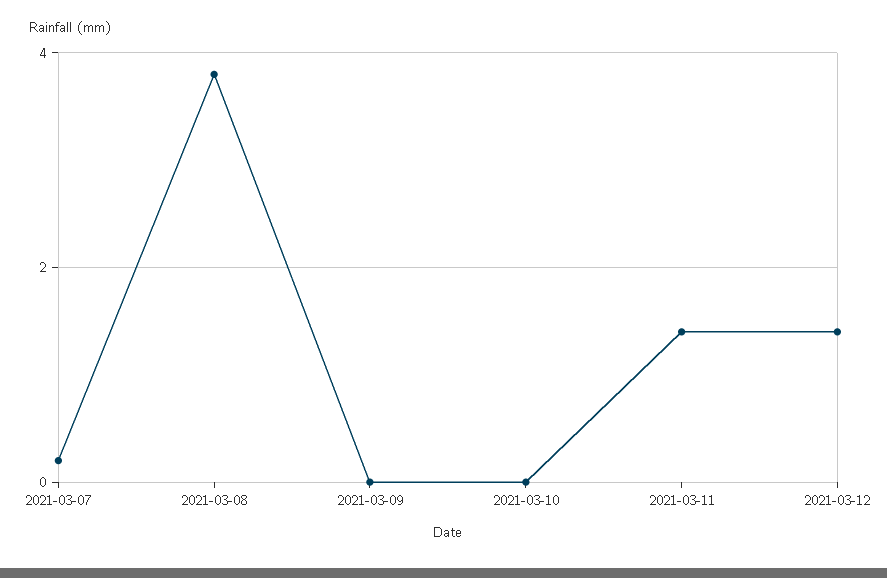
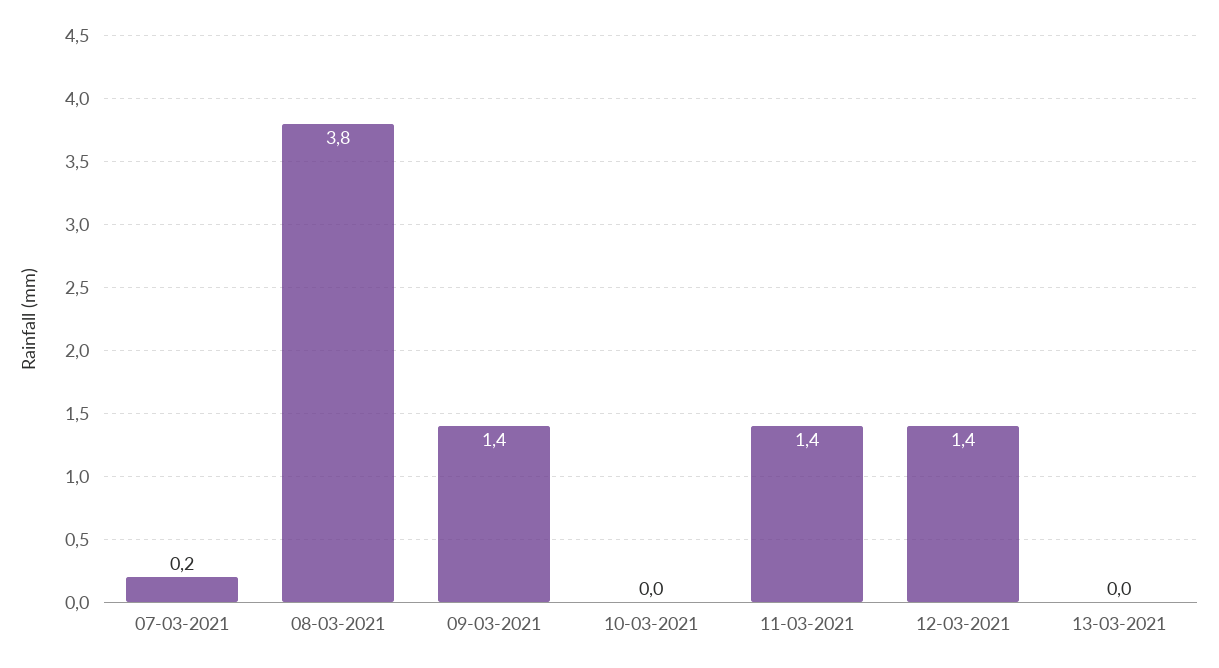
2021-03-09: 0 -> 1.4
13-03-2021: none -> 0

